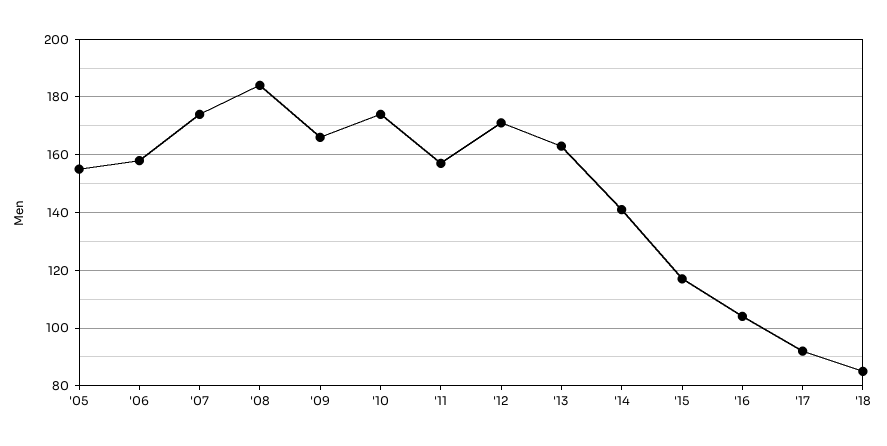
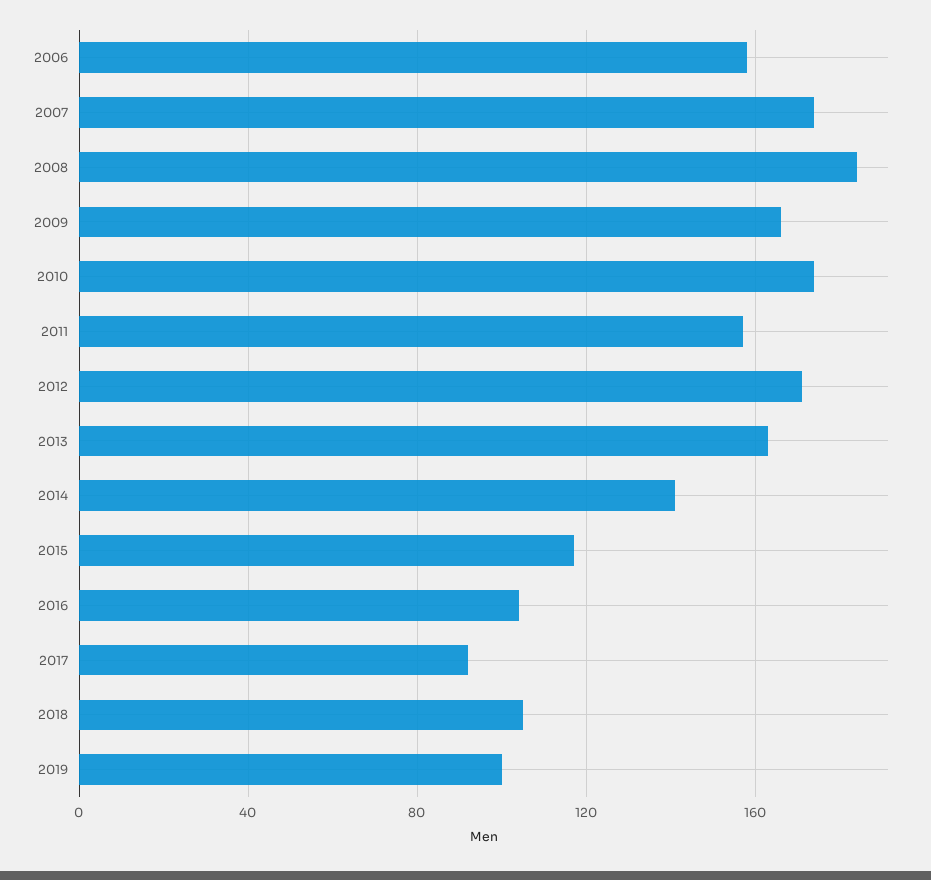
'05: 155 -> none
'18: 85 -> 105
2019: none -> 100

